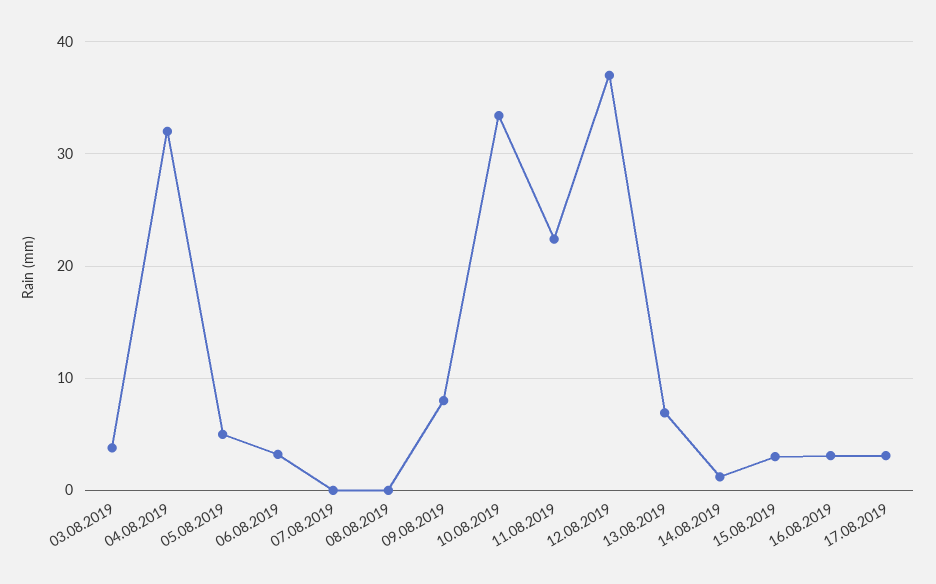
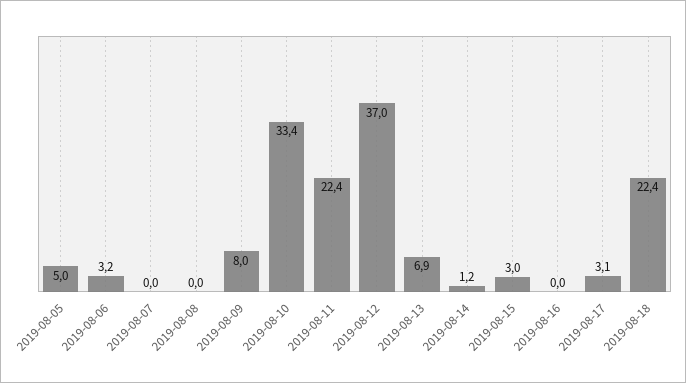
03.08.2019: 4 -> none
04.08.2019: 32 -> none
16.08.2019: 3 -> 0
2019-08-18: none -> 22.4

